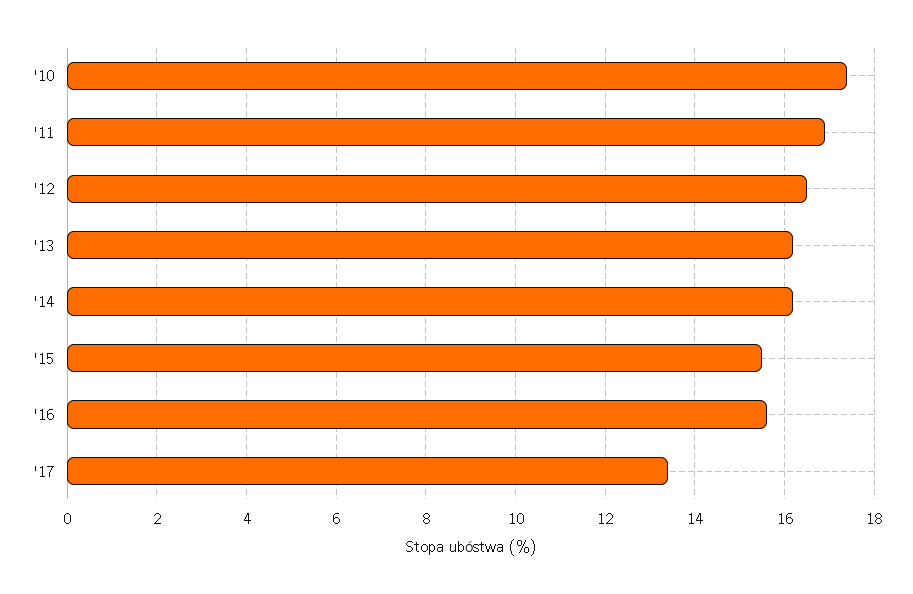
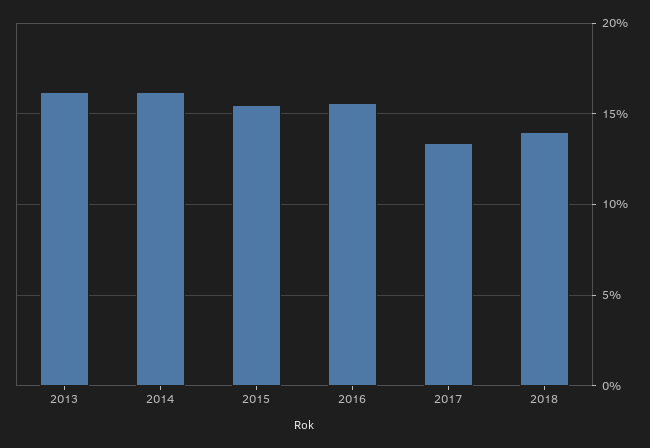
'10: 17.5 -> none
'11: 17 -> none
'12: 16.5 -> none
2018: none -> 14

